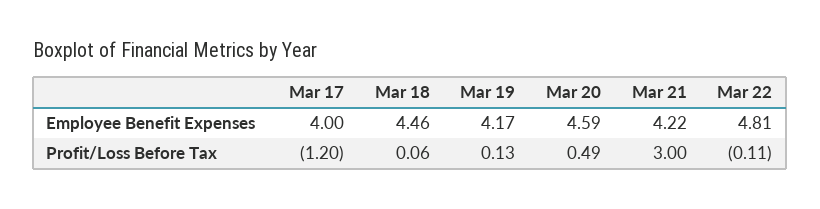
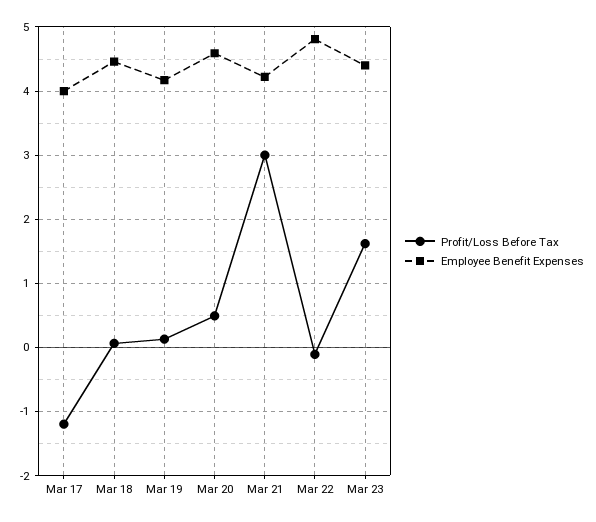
Profit/Loss Before Tax, Mar 23: none -> 1.6
Employee Benefit Expenses, Mar 23: none -> 4.4

